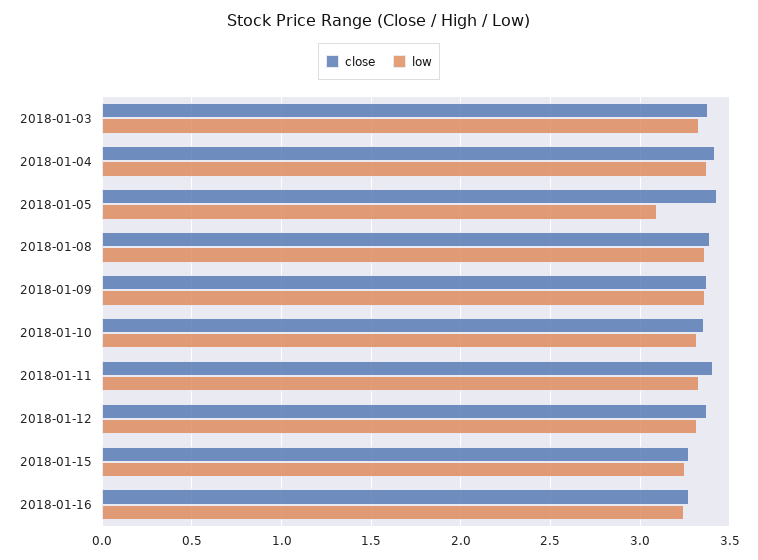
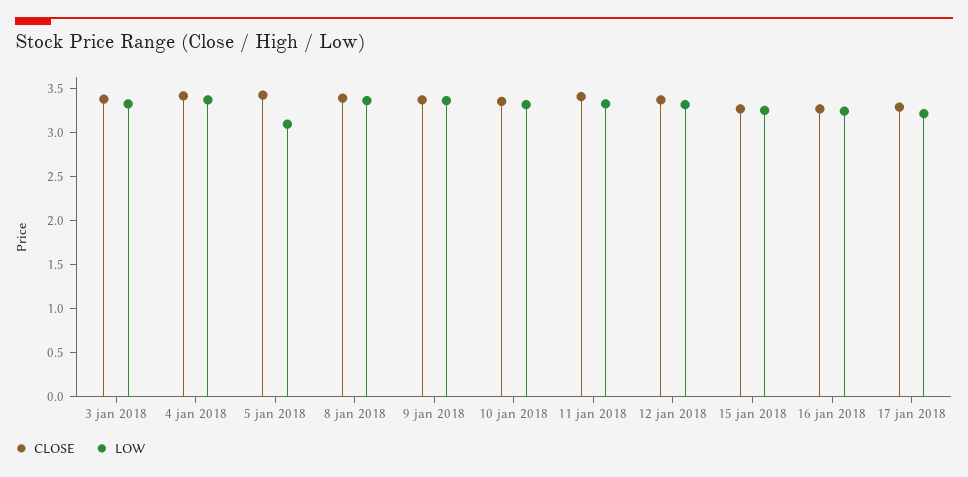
close, 17 jan 2018: none -> 3.3
low, 17 jan 2018: none -> 3.2

